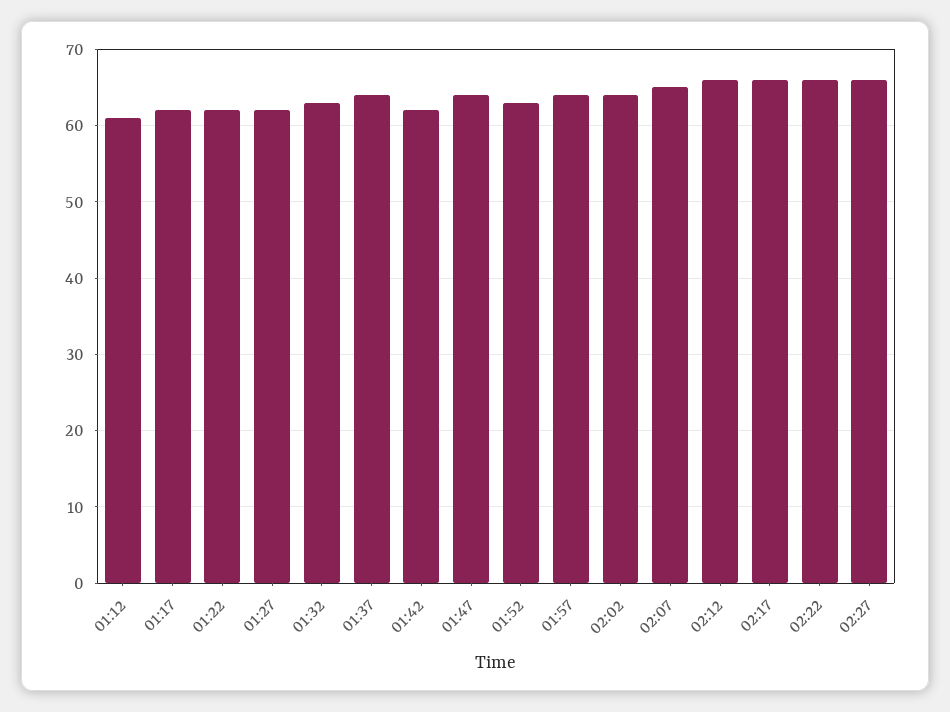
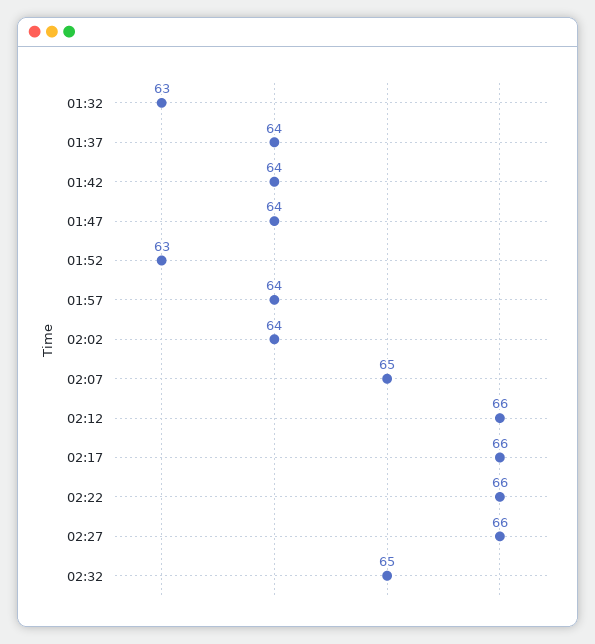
01:12: 61 -> none
01:17: 62 -> none
01:22: 62 -> none
01:27: 62 -> none
01:42: 62 -> 64
02:32: none -> 65

